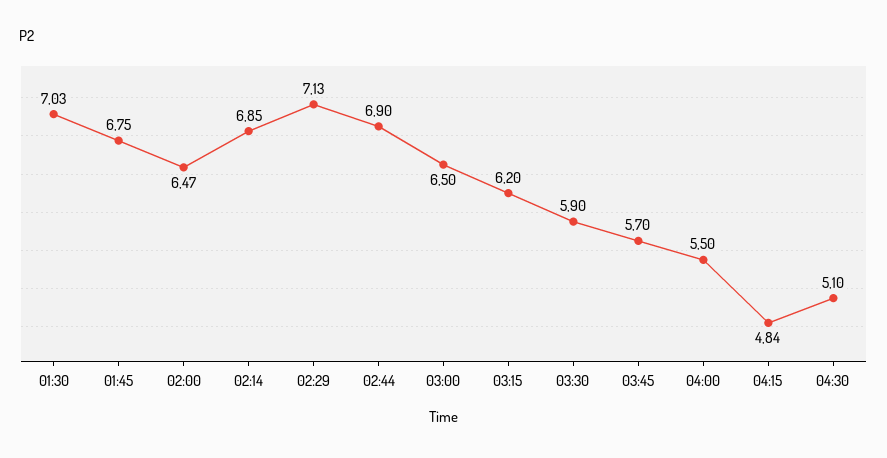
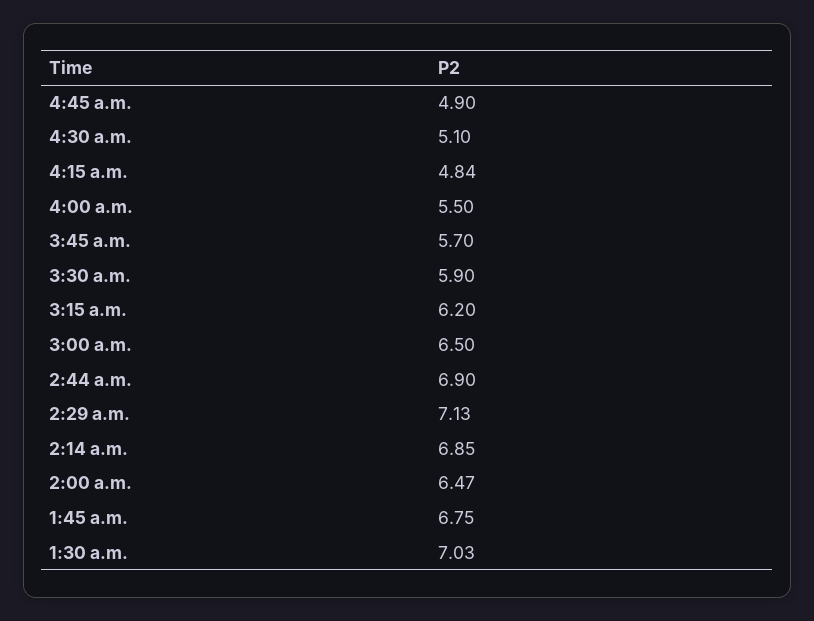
4:45 a.m.: none -> 4.9

